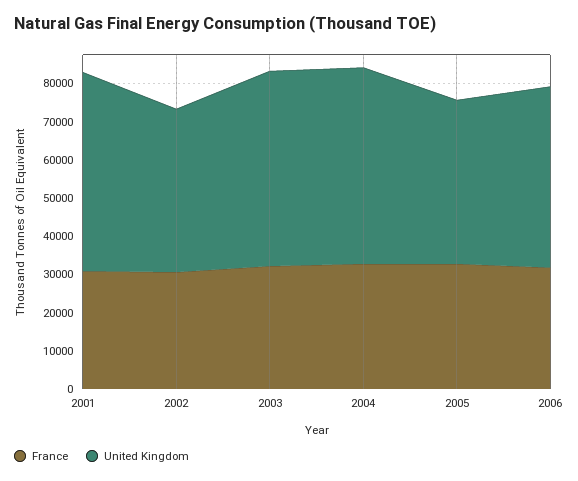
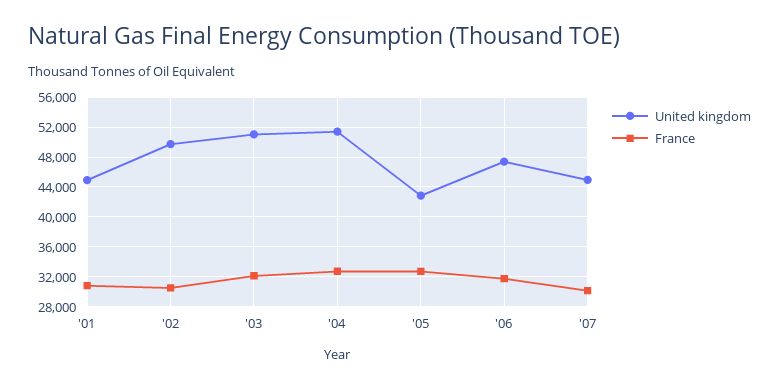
United Kingdom, 2001: 52500 -> 45000
United Kingdom, 2002: 42500 -> 50000
United Kingdom, '07: none -> 45000
France, '07: none -> 30000

